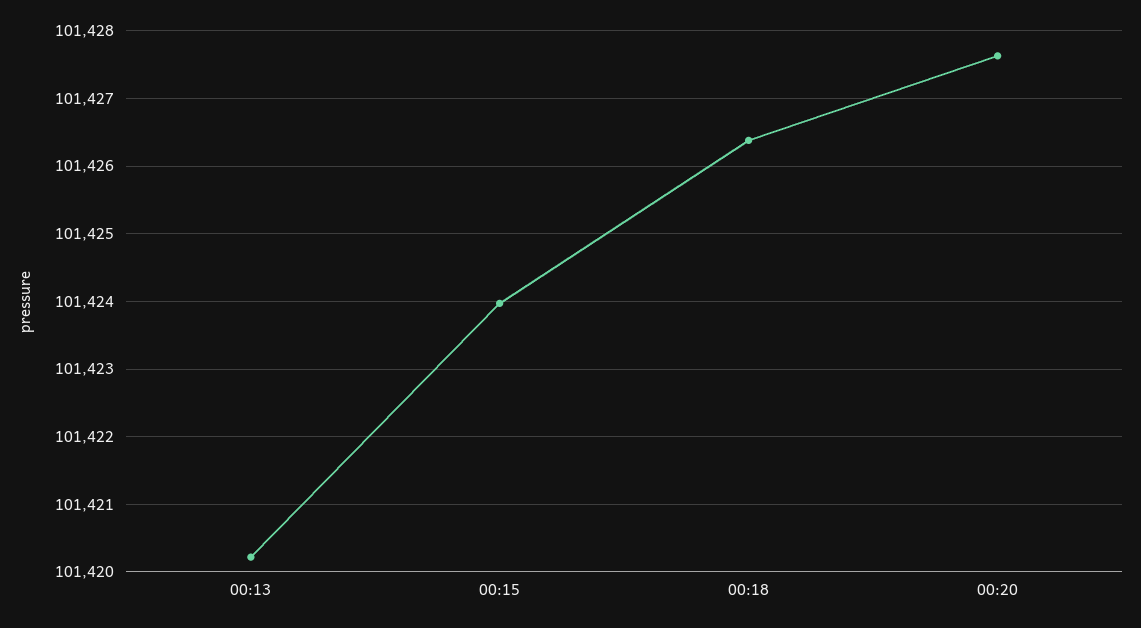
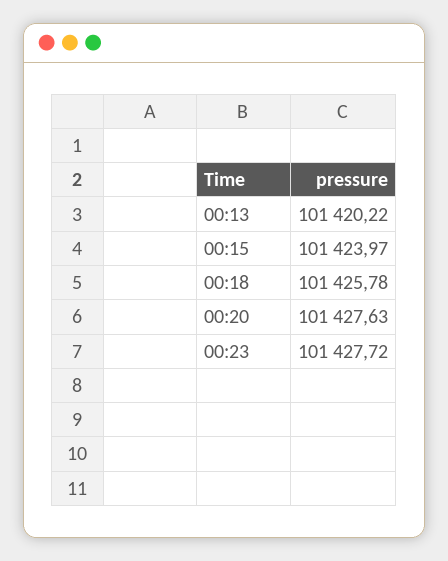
00:18: 101426.4 -> 101425.78
00:23: none -> 101427.72

